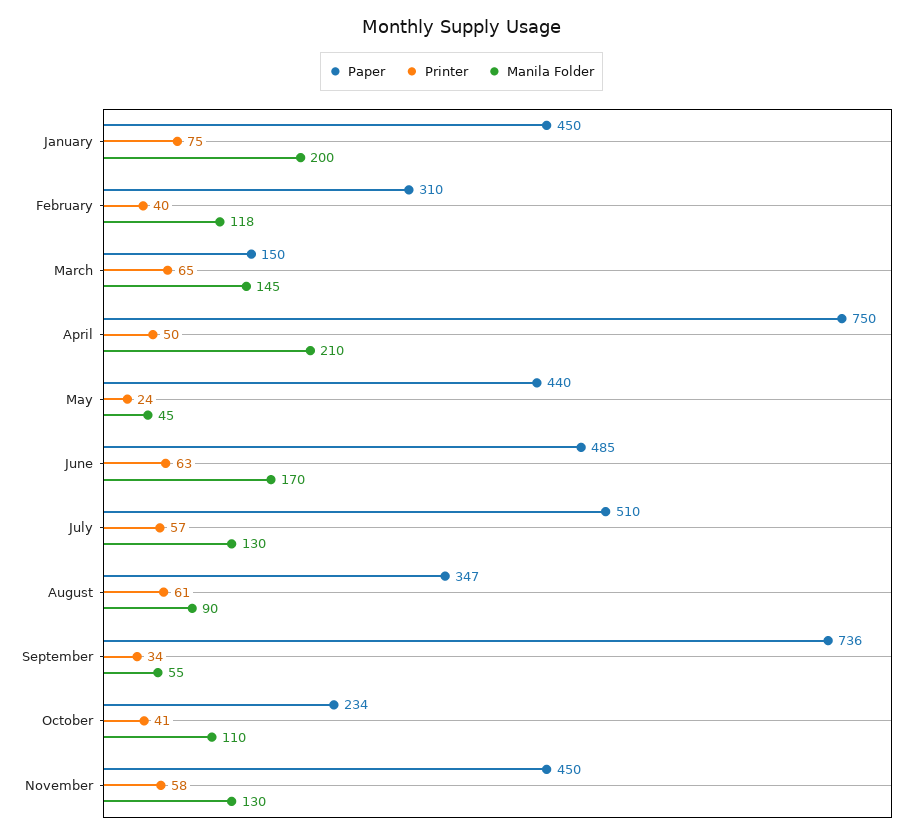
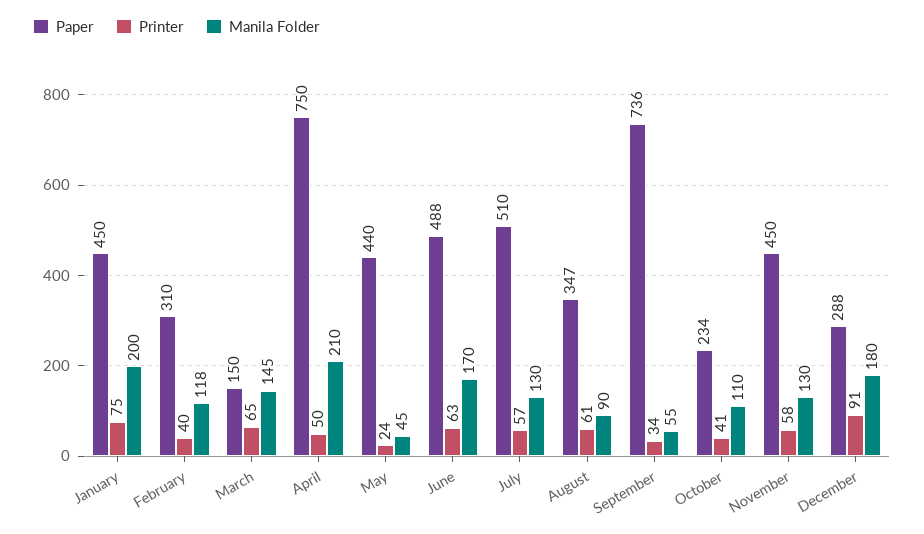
Paper, June: 485 -> 488
Paper, December: none -> 288
Printer, December: none -> 91
Manila Folder, December: none -> 180

